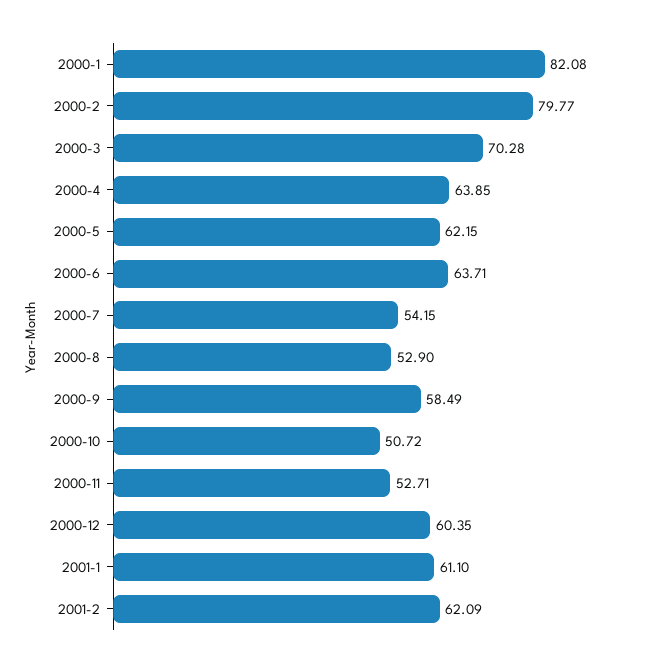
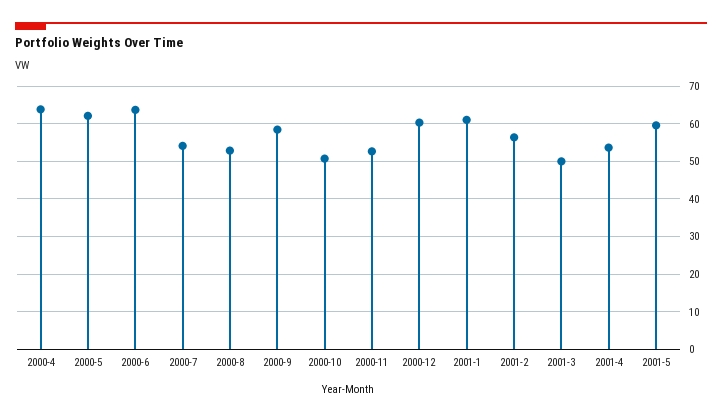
2000-1: 82.08 -> none
2000-2: 79.77 -> none
2000-3: 70.28 -> none
2001-2: 62.09 -> 56
2001-3: none -> 50
2001-4: none -> 54
2001-5: none -> 60

